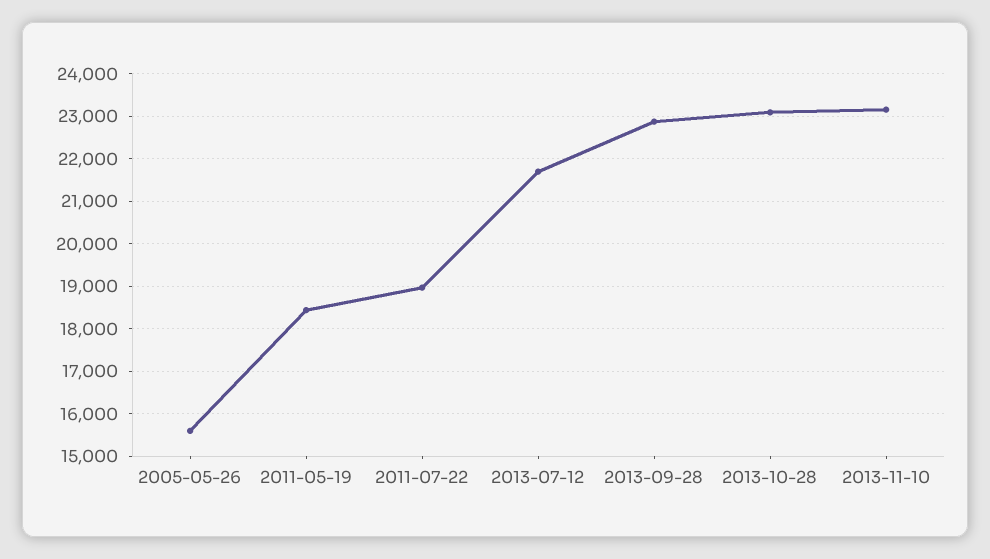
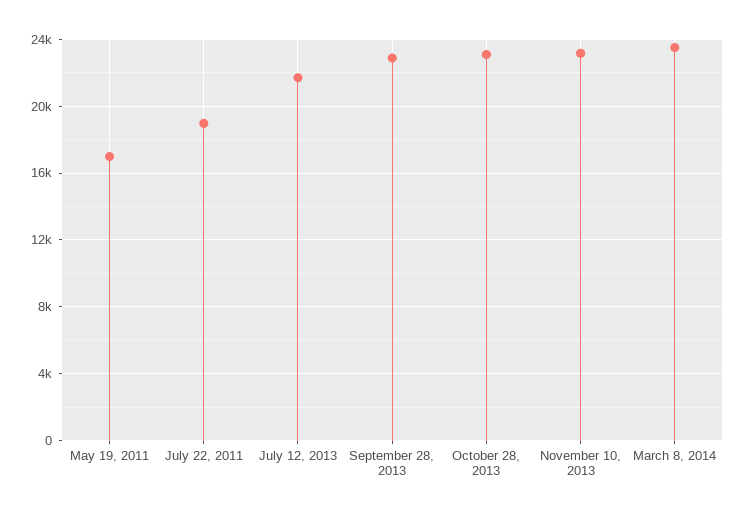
2005-05-26: 15600 -> none
2011-05-19: 18400 -> 17000
March 8, 2014: none -> 23500

